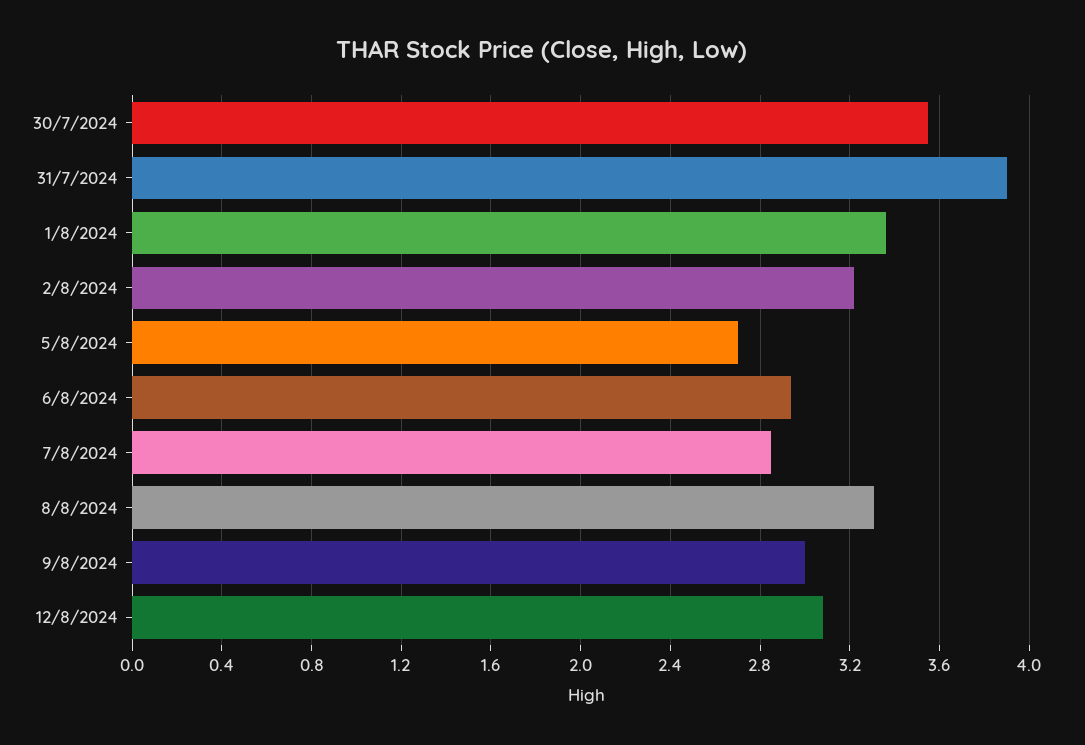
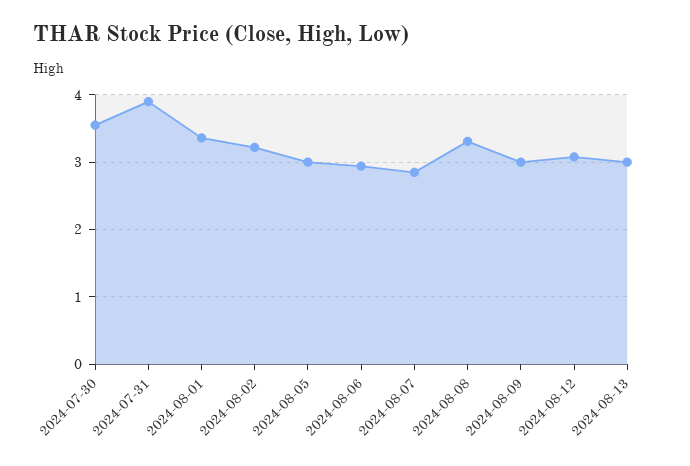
5/8/2024: 2.7 -> 3
2024-08-13: none -> 3

